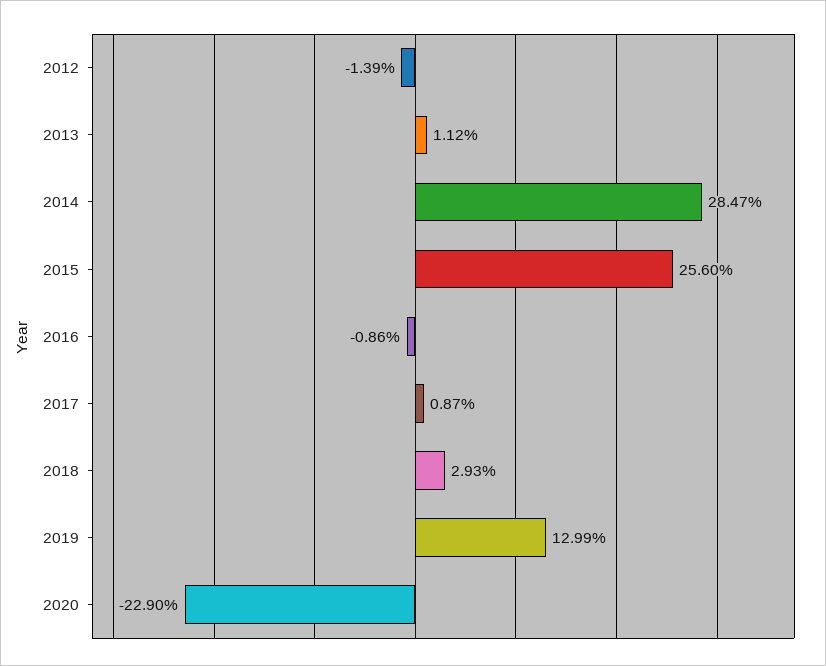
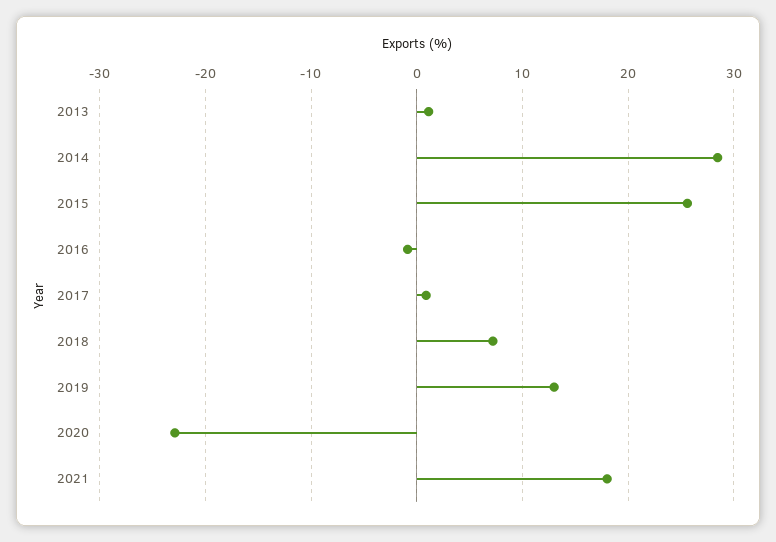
2012: -1.39 -> none
2018: 2.93 -> 7
2021: none -> 18

